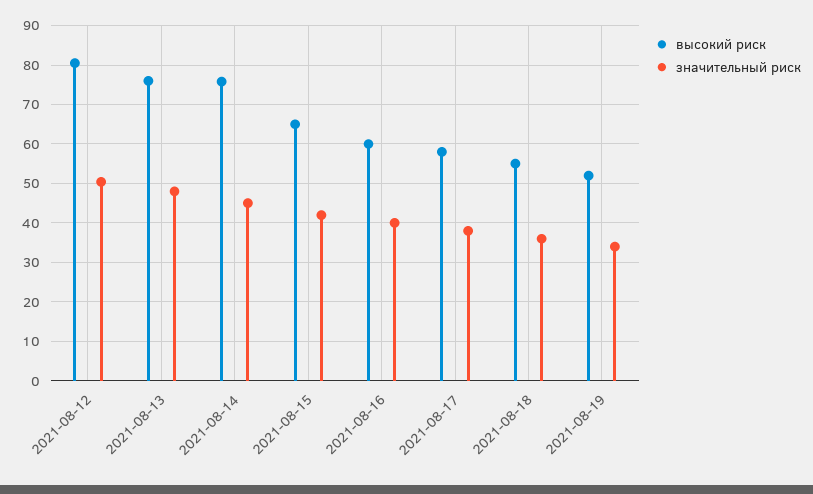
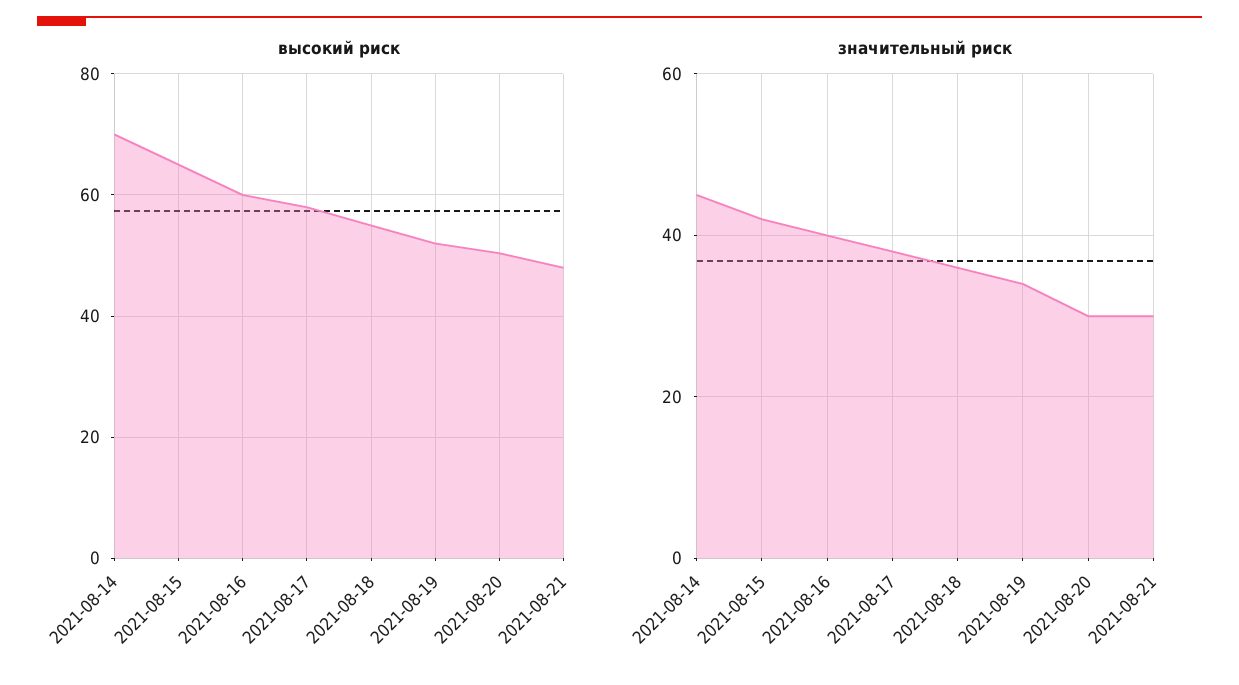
высокий риск, 2021-08-12: 80 -> none
значительный риск, 2021-08-12: 50 -> none
высокий риск, 2021-08-13: 76 -> none
значительный риск, 2021-08-13: 48 -> none
высокий риск, 2021-08-14: 76 -> 70
высокий риск, 2021-08-20: none -> 50
высокий риск, 2021-08-21: none -> 48
значительный риск, 2021-08-20: none -> 30
значительный риск, 2021-08-21: none -> 30

